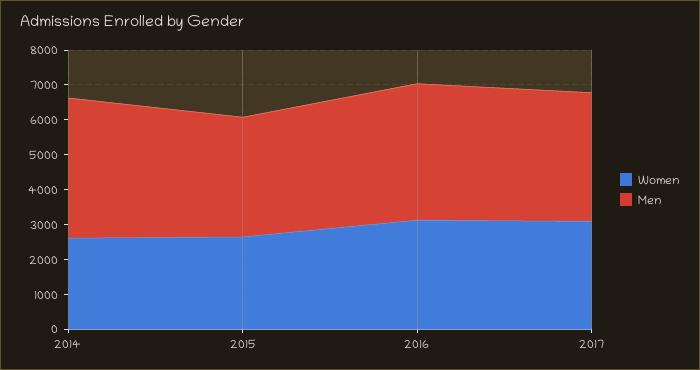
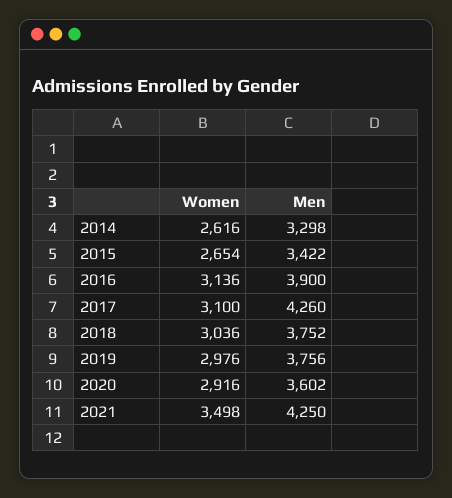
Men, 2014: 4000 -> 3298
Men, 2017: 3750 -> 4260
Women, 2018: none -> 3036
Men, 2018: none -> 3752
Women, 2019: none -> 2976
Men, 2019: none -> 3756
Women, 2020: none -> 2916
Men, 2020: none -> 3602
Women, 2021: none -> 3498
Men, 2021: none -> 4250

